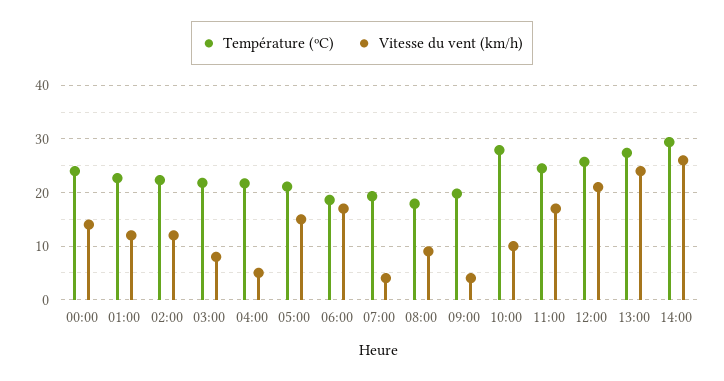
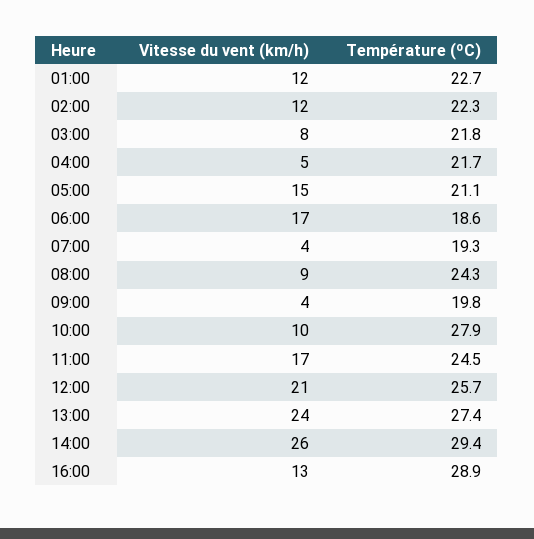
Température (ºC), 00:00: 24 -> none
Vitesse du vent (km/h), 00:00: 14 -> none
Température (ºC), 08:00: 18 -> 24.3
Vitesse du vent (km/h), 16:00: none -> 13
Température (ºC), 16:00: none -> 28.9

